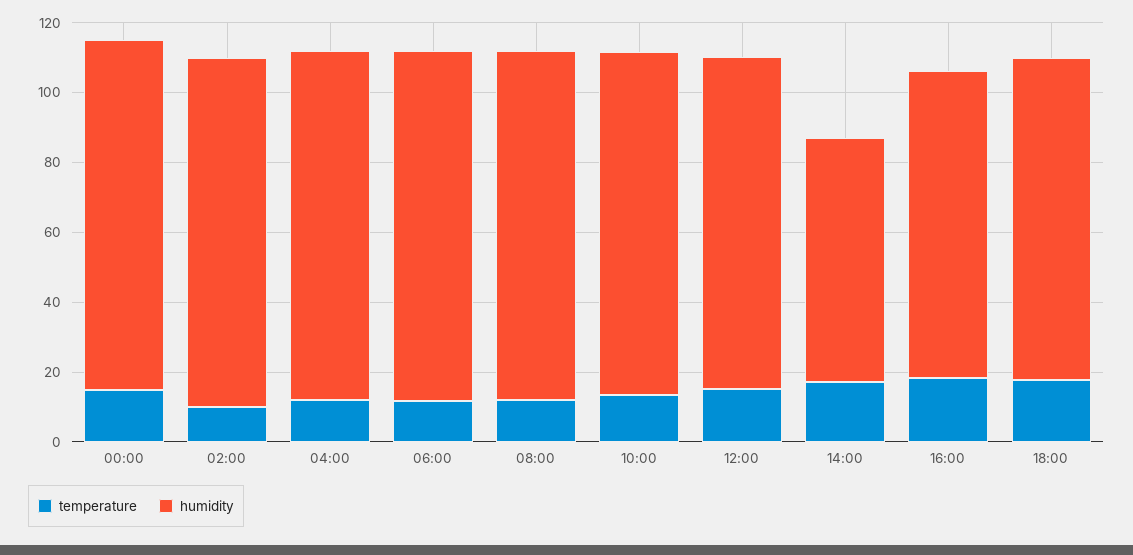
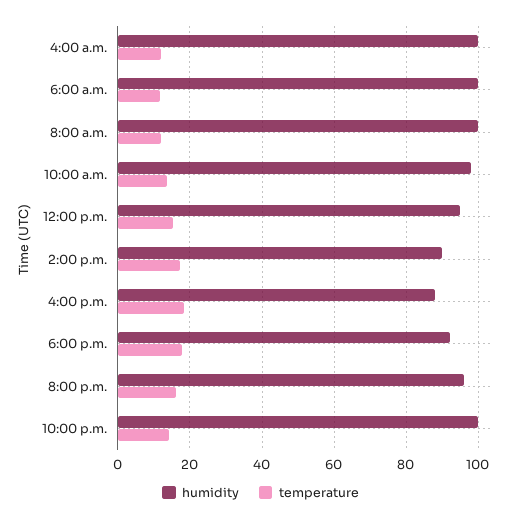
temperature, 00:00: 15 -> none
humidity, 00:00: 100 -> none
temperature, 02:00: 10 -> none
humidity, 02:00: 100 -> none
humidity, 14:00: 70 -> 90
humidity, 8:00 p.m.: none -> 96
temperature, 8:00 p.m.: none -> 16
humidity, 10:00 p.m.: none -> 100
temperature, 10:00 p.m.: none -> 14

